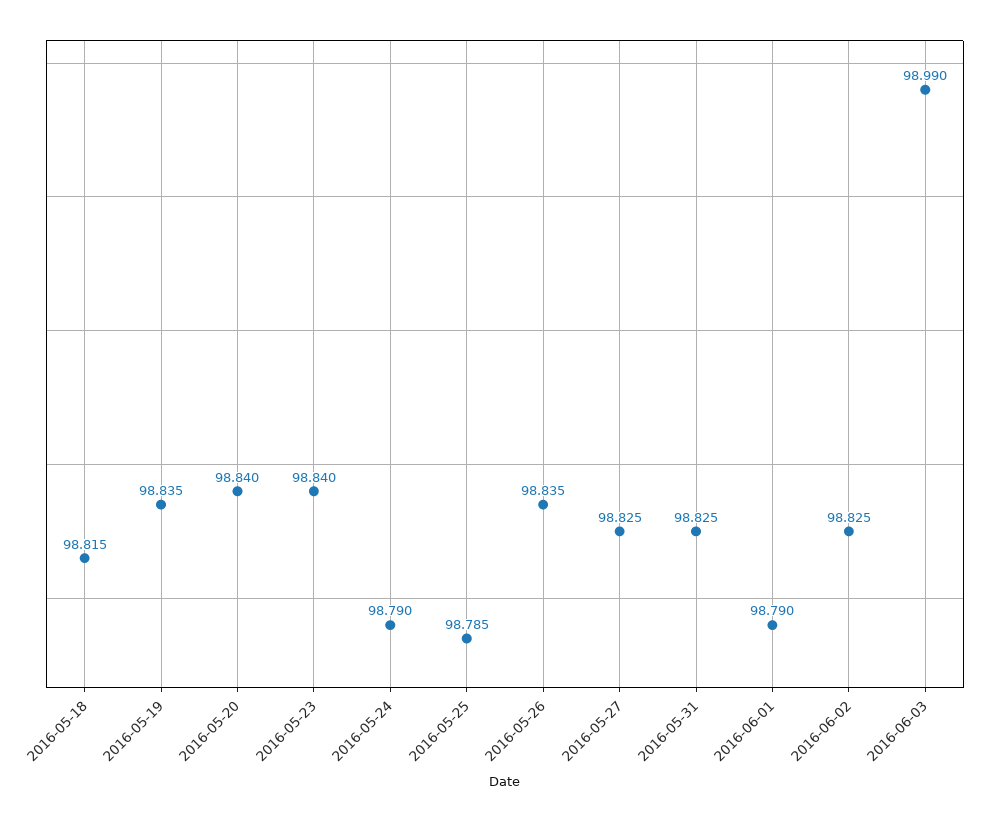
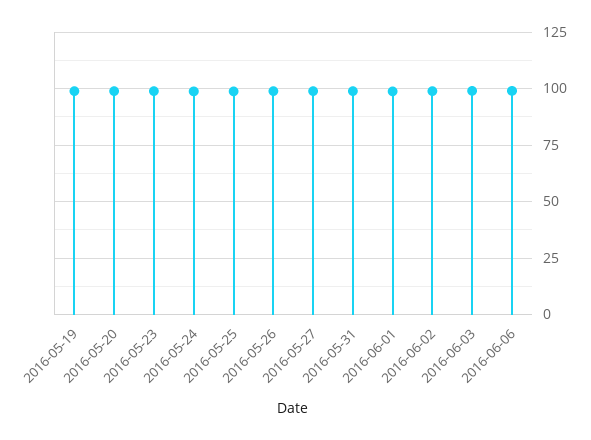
2016-05-18: 98.815 -> none
2016-06-06: none -> 100

